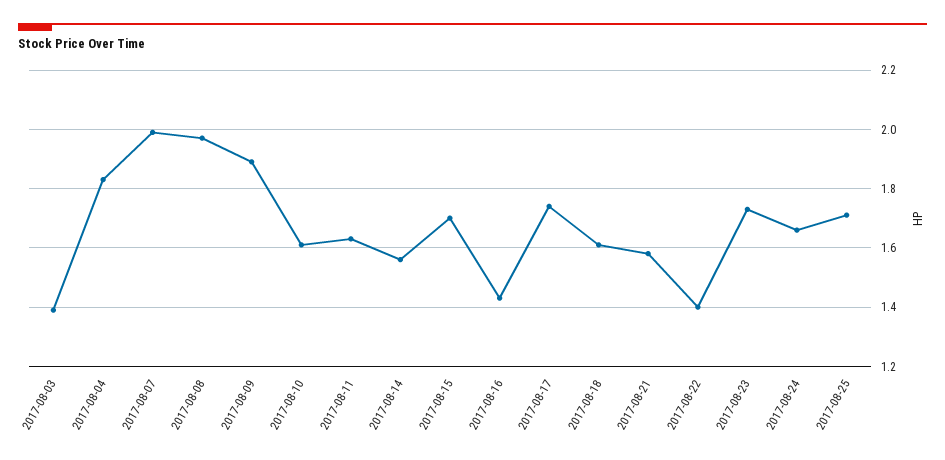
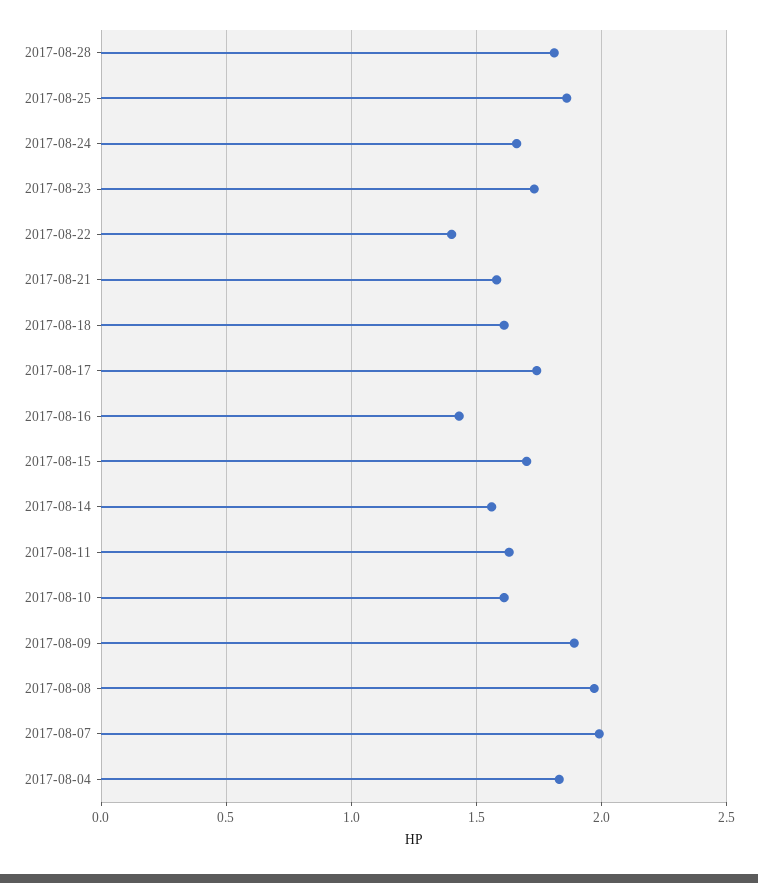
2017-08-03: 1.4 -> none
2017-08-25: 1.7 -> 1.85
2017-08-28: none -> 1.8

